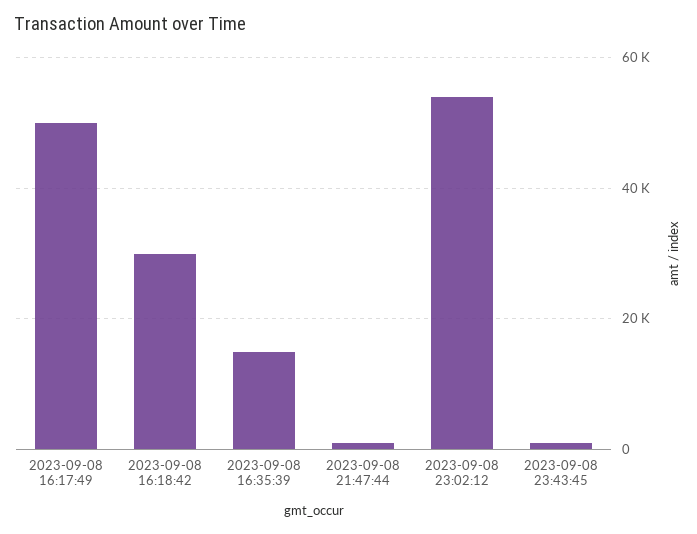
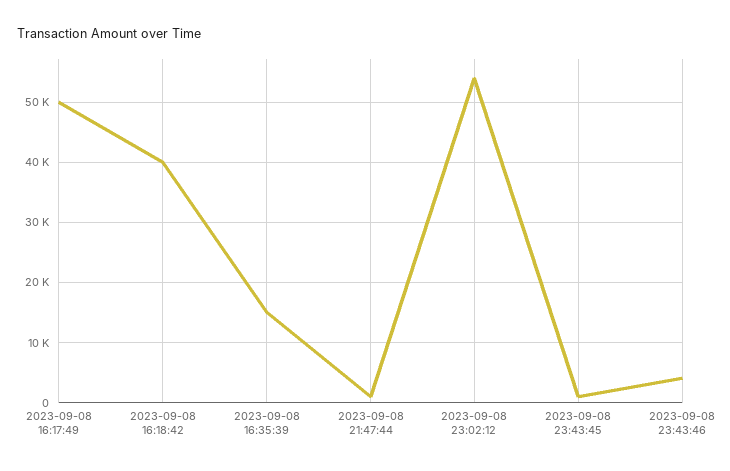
2023-09-08 16:18:42: 30000 -> 40000
2023-09-08 23:43:46: none -> 4000

